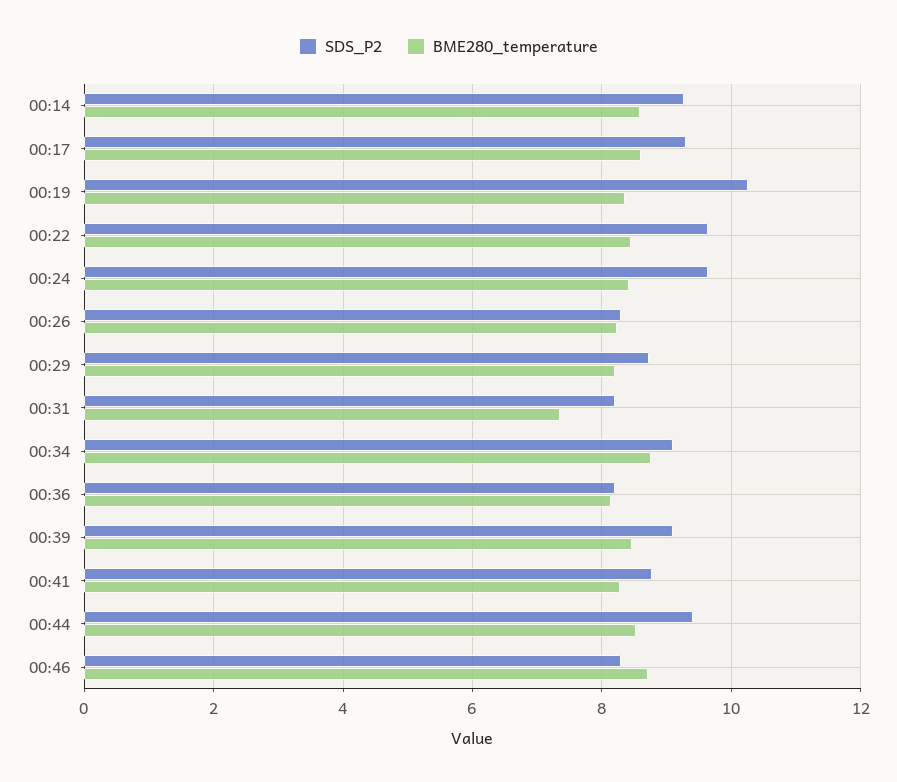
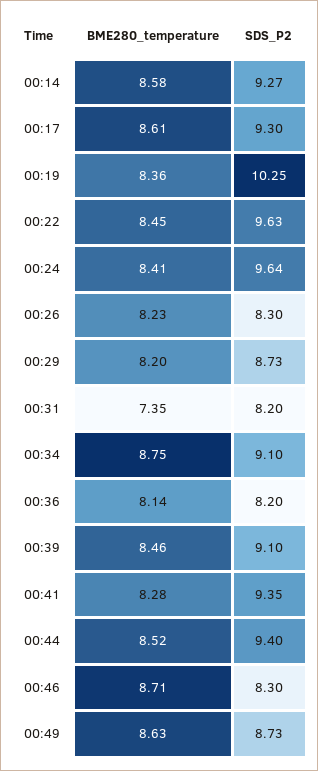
SDS_P2, 00:41: 8.8 -> 9.35
BME280_temperature, 00:49: none -> 8.63
SDS_P2, 00:49: none -> 8.73

